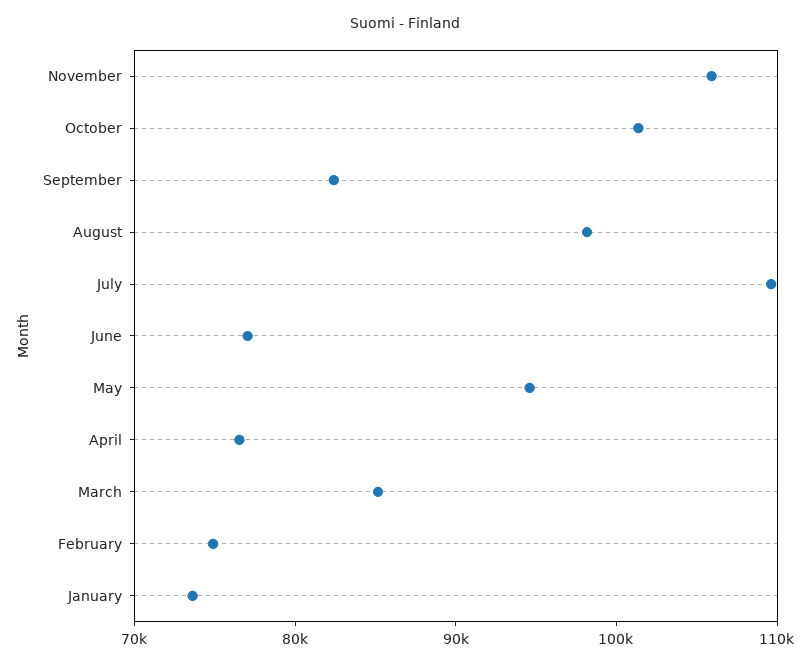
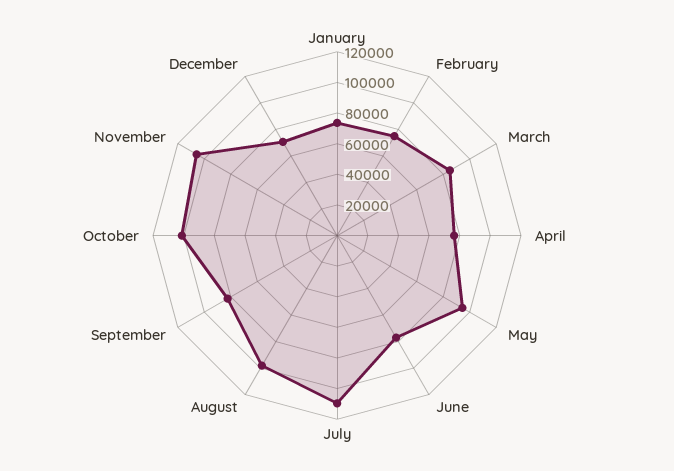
December: none -> 70000

